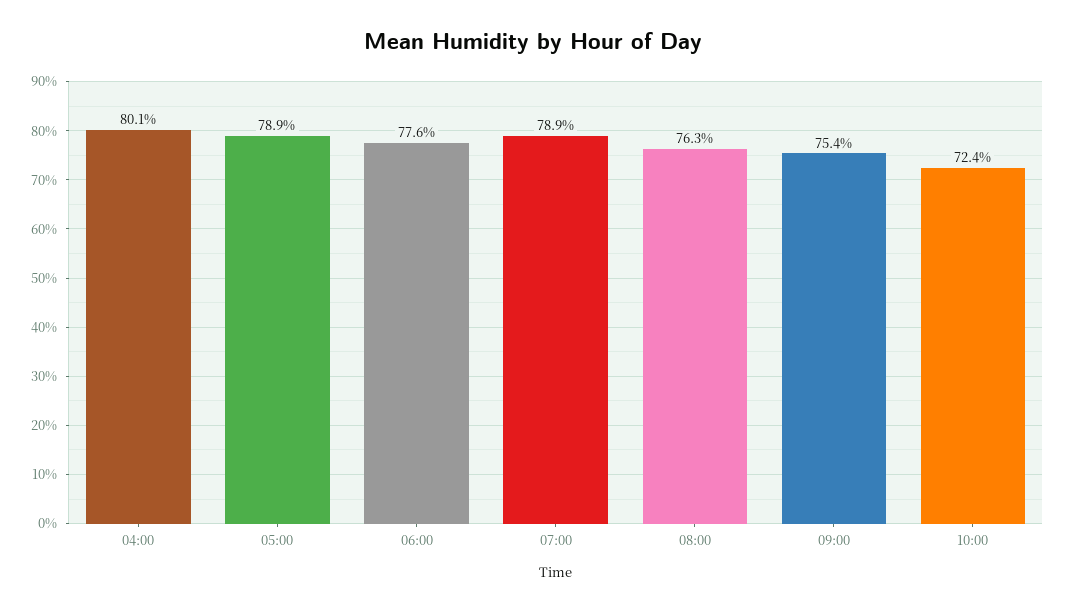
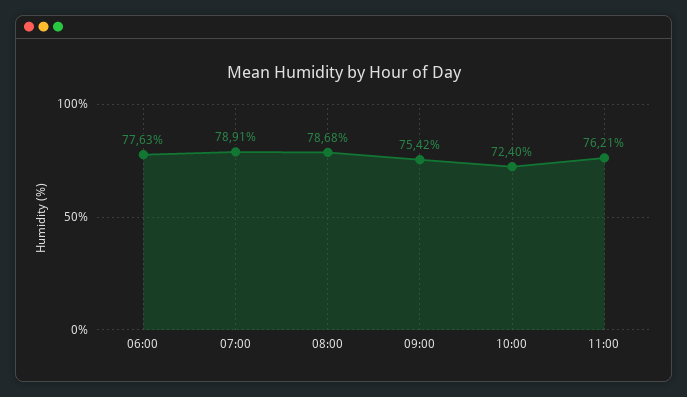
04:00: 80.1 -> none
05:00: 78.9 -> none
08:00: 76.3 -> 78.68
11:00: none -> 76.21

